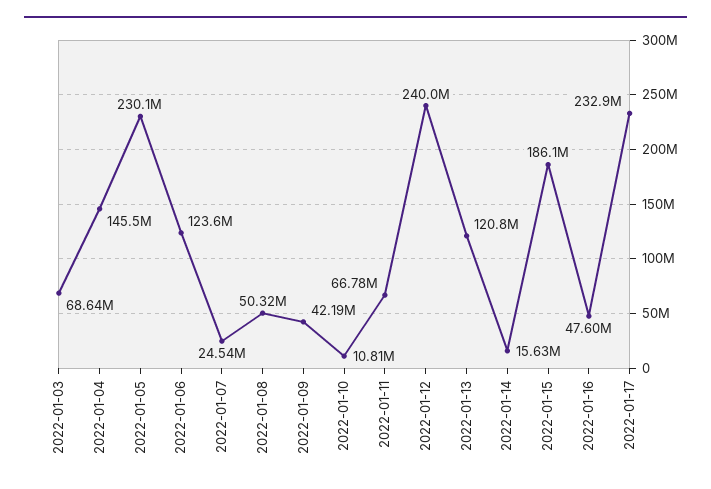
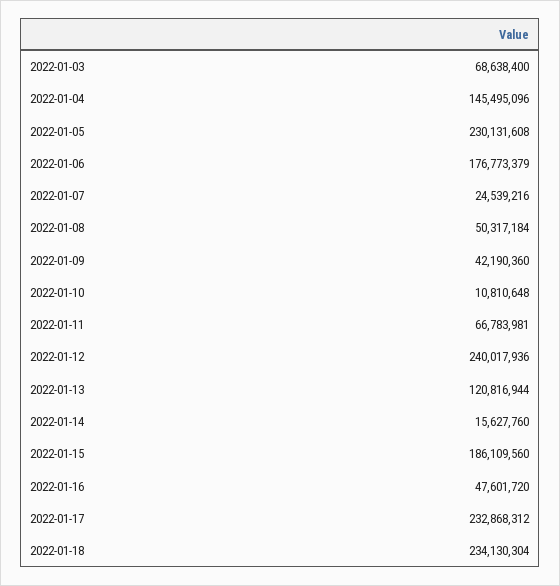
2022-01-06: 123600000 -> 176773379
2022-01-18: none -> 234130304

